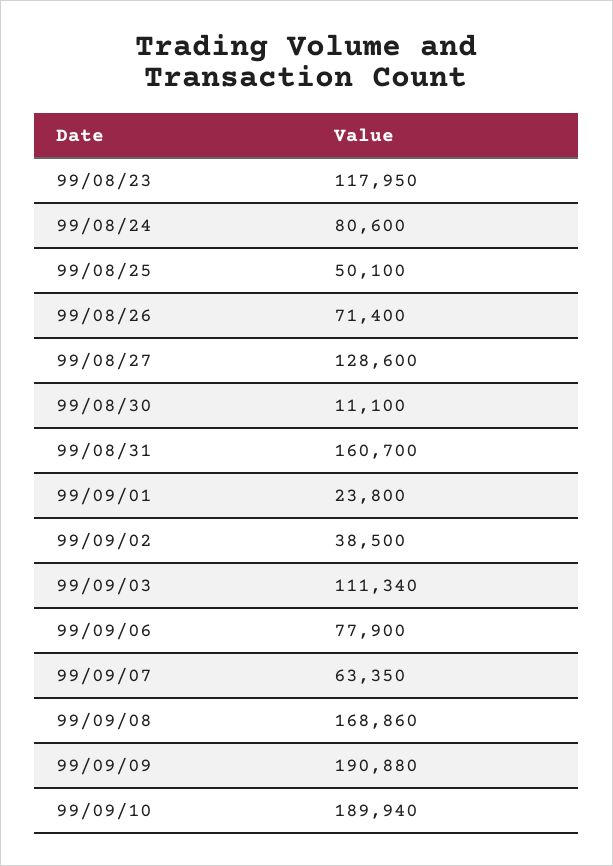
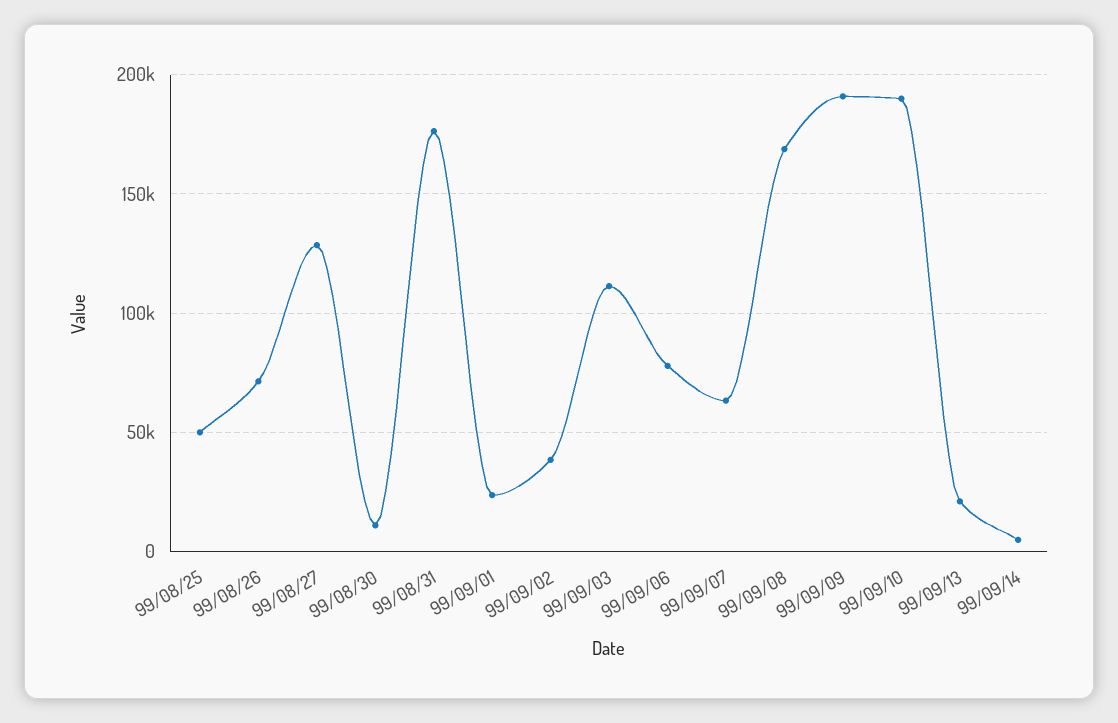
99/08/23: 117950 -> none
99/08/24: 80600 -> none
99/08/31: 160700 -> 175000
99/09/13: none -> 20000
99/09/14: none -> 5000

